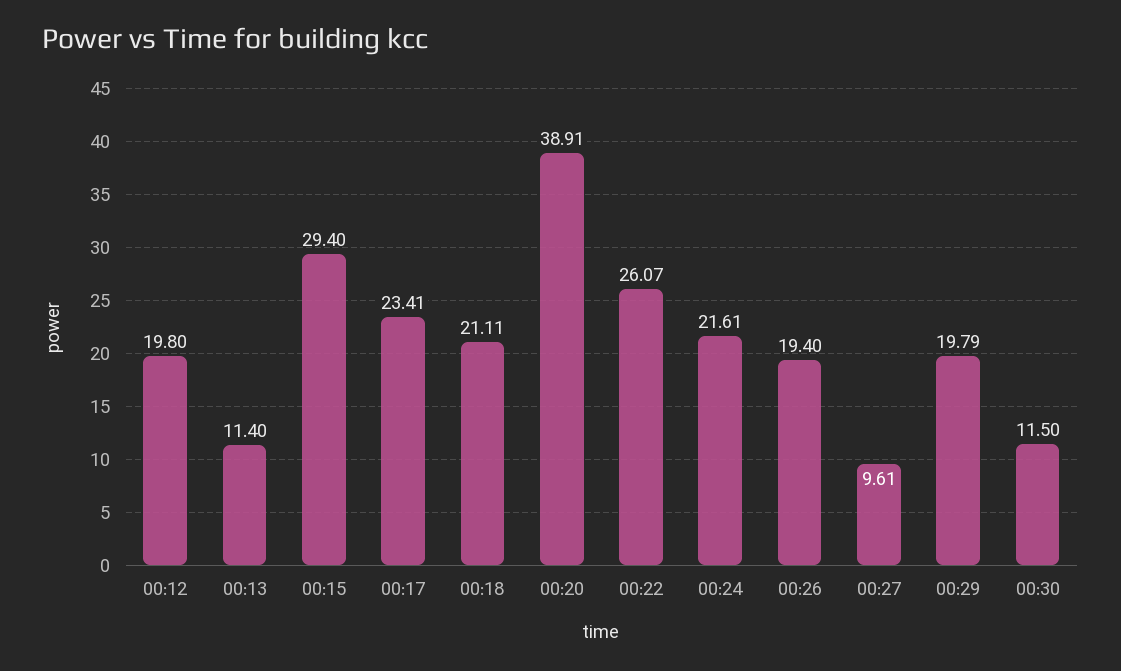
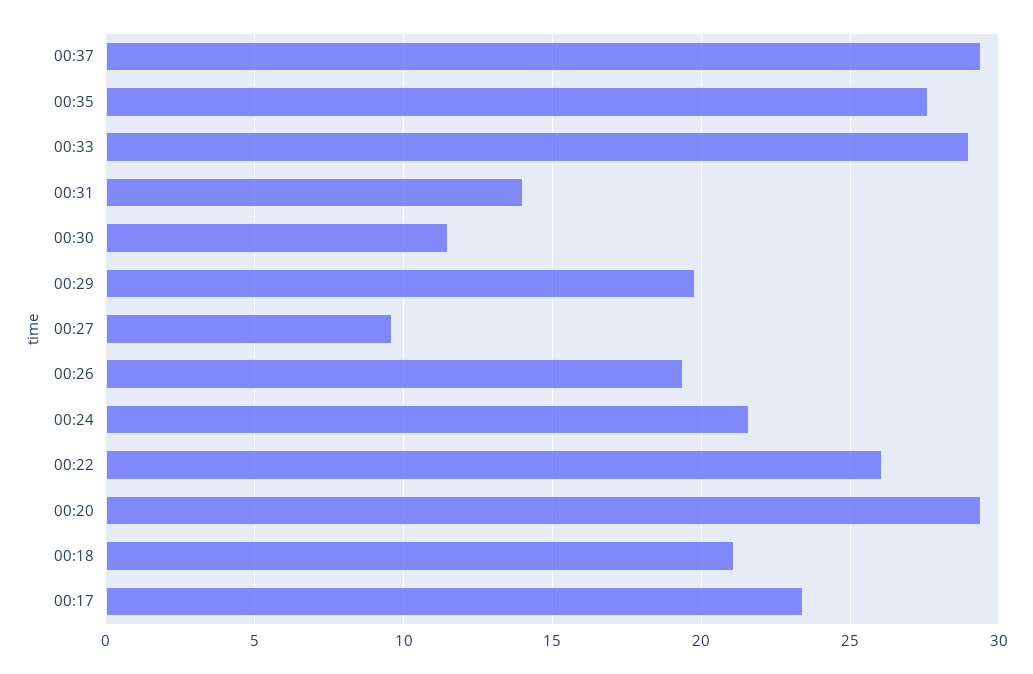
00:12: 19.8 -> none
00:13: 11.4 -> none
00:15: 29.4 -> none
00:20: 38.91 -> 29.5
00:37: none -> 29.5
00:35: none -> 27.5
00:33: none -> 29
00:31: none -> 14

